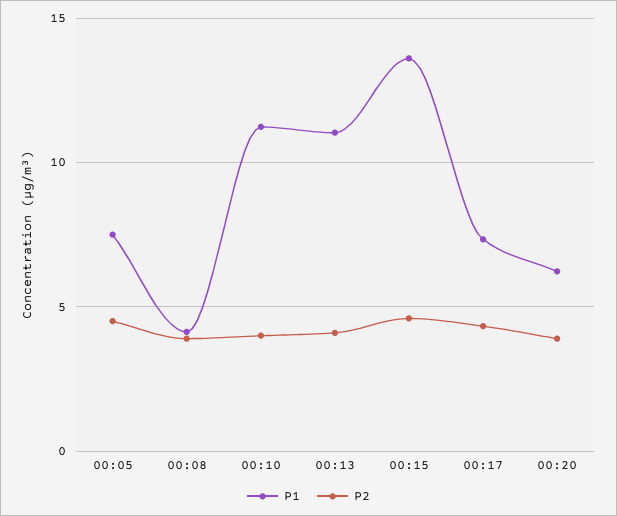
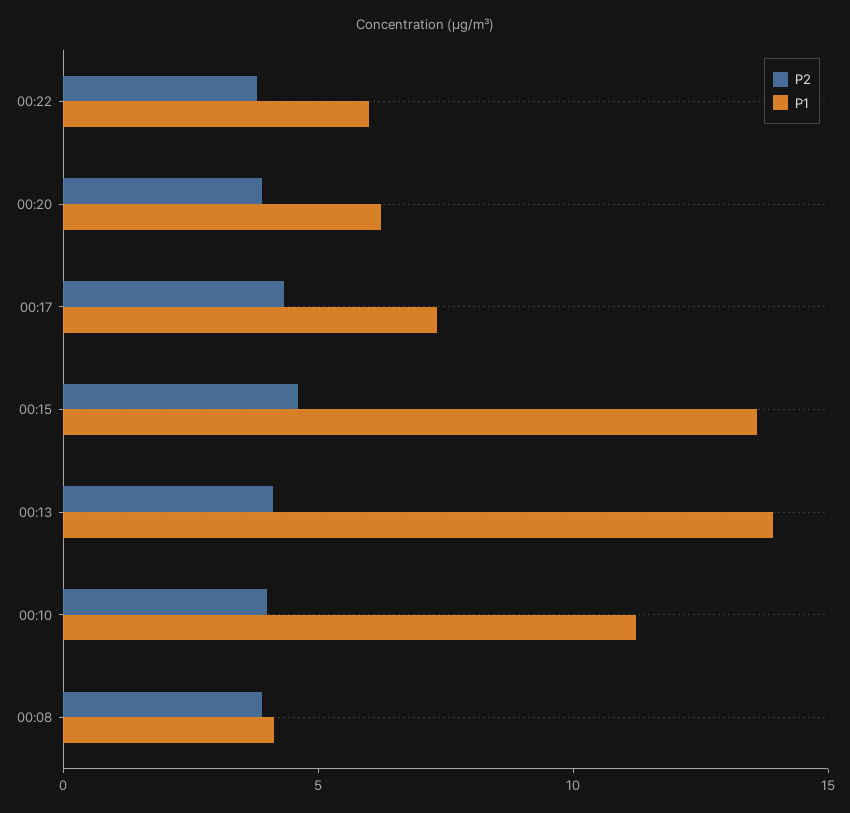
P1, 00:05: 7.5 -> none
P2, 00:05: 4.5 -> none
P1, 00:13: 11 -> 14
P2, 00:22: none -> 4
P1, 00:22: none -> 6

